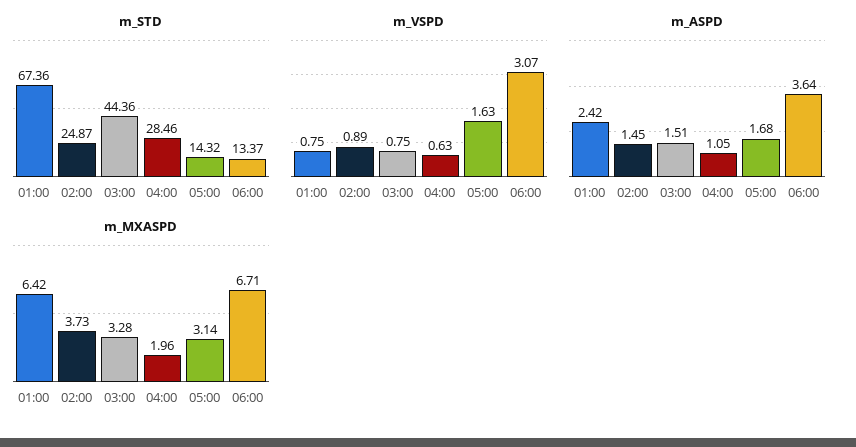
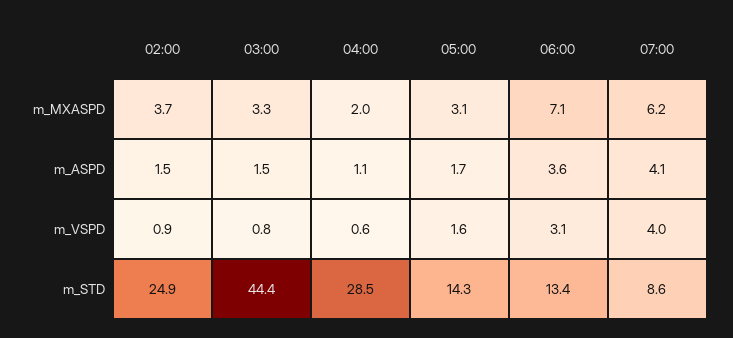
m_STD, 01:00: 67.36 -> none
m_VSPD, 01:00: 0.75 -> none
m_ASPD, 01:00: 2.42 -> none
m_MXASPD, 01:00: 6.42 -> none
m_MXASPD, 06:00: 6.71 -> 7.1
m_MXASPD, 07:00: none -> 6.2
m_ASPD, 07:00: none -> 4.1
m_VSPD, 07:00: none -> 4
m_STD, 07:00: none -> 8.6

